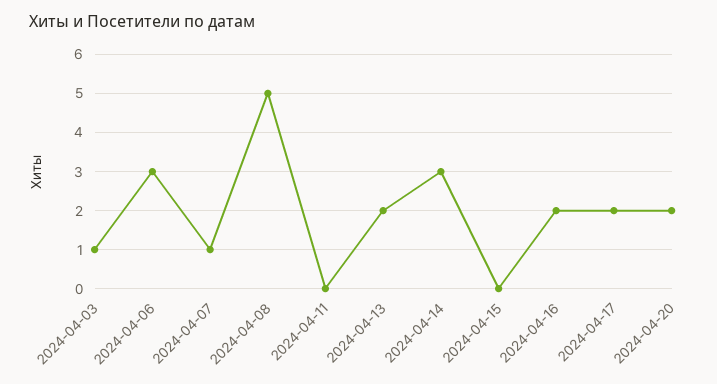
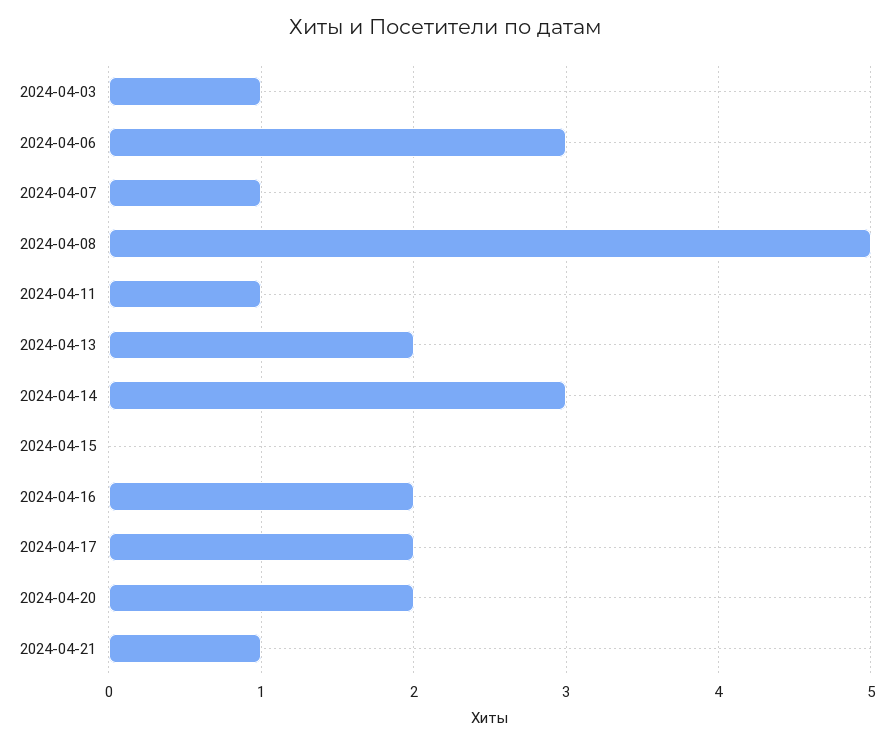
2024-04-11: 0 -> 1
2024-04-21: none -> 1

